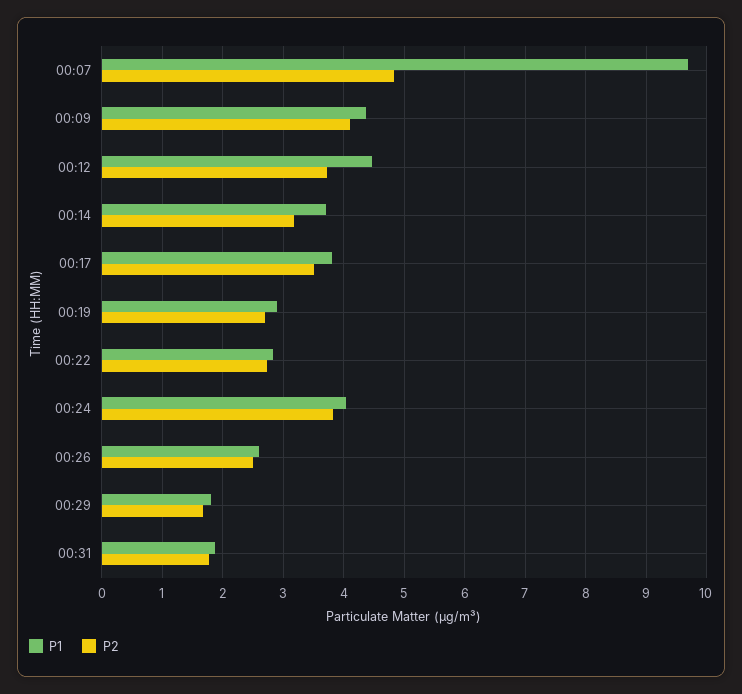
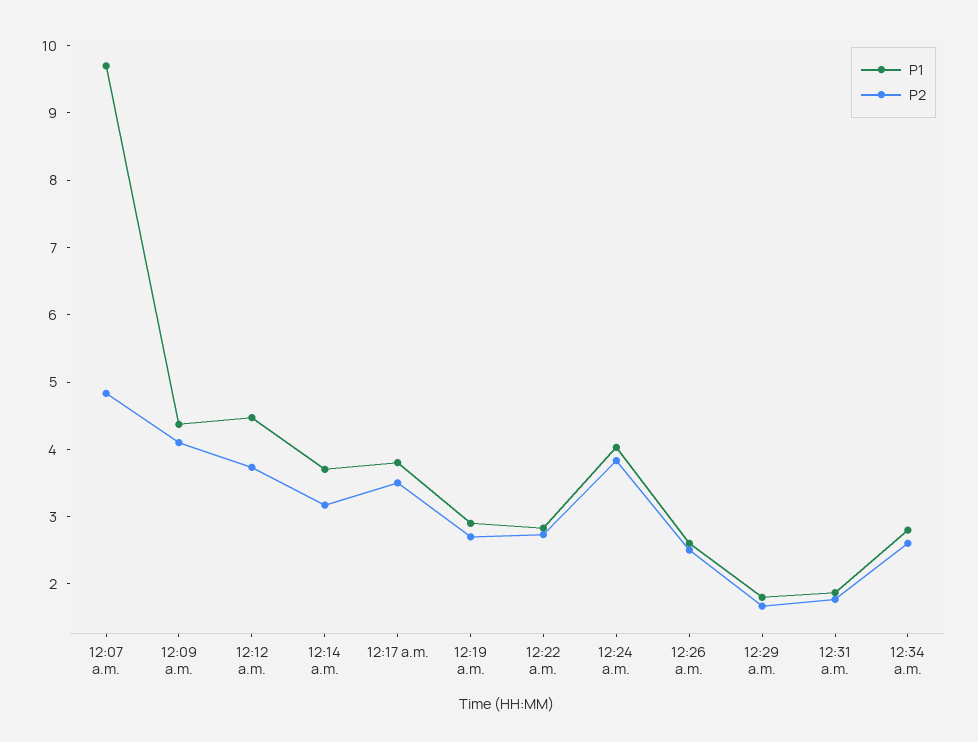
P1, 12:34 a.m.: none -> 2.8
P2, 12:34 a.m.: none -> 2.6

